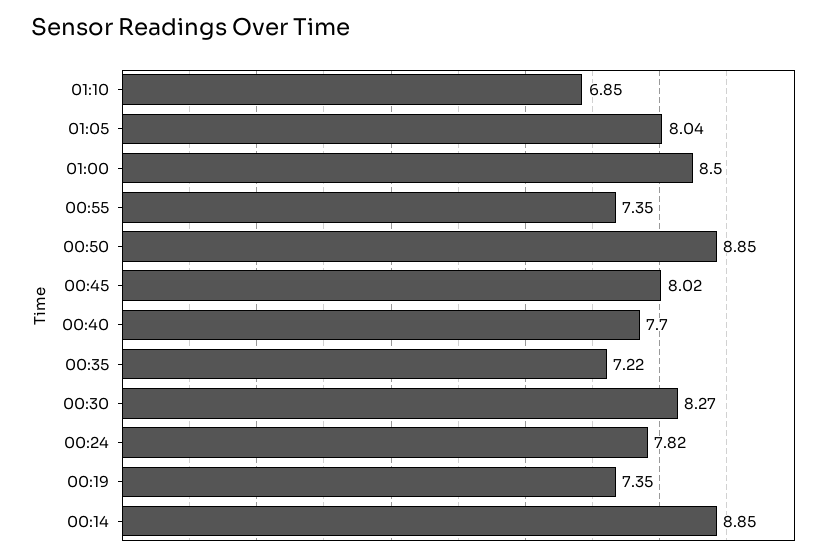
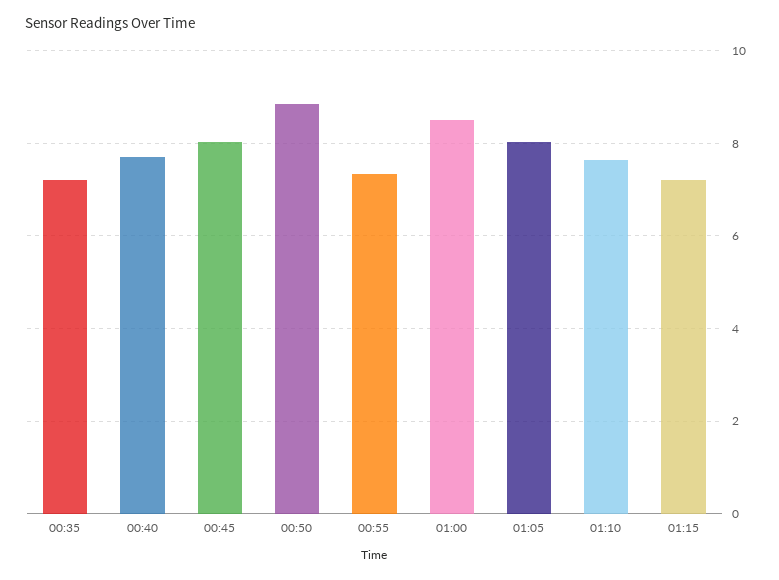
01:10: 6.85 -> 7.6
00:30: 8.27 -> none
00:24: 7.82 -> none
00:19: 7.35 -> none
00:14: 8.85 -> none
01:15: none -> 7.2

